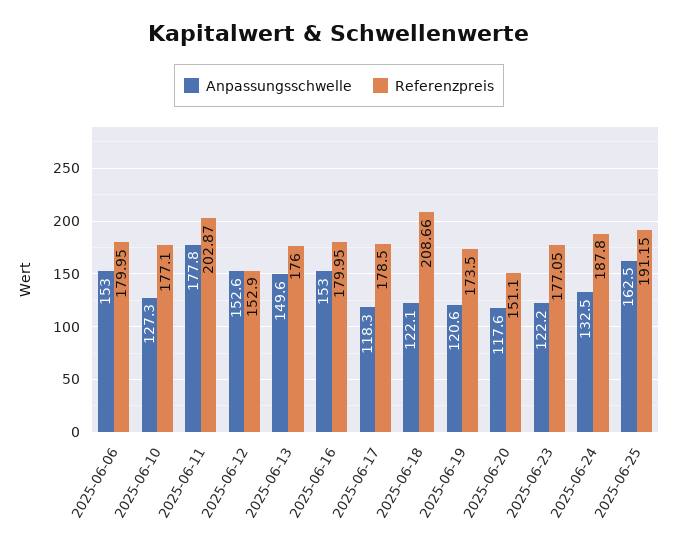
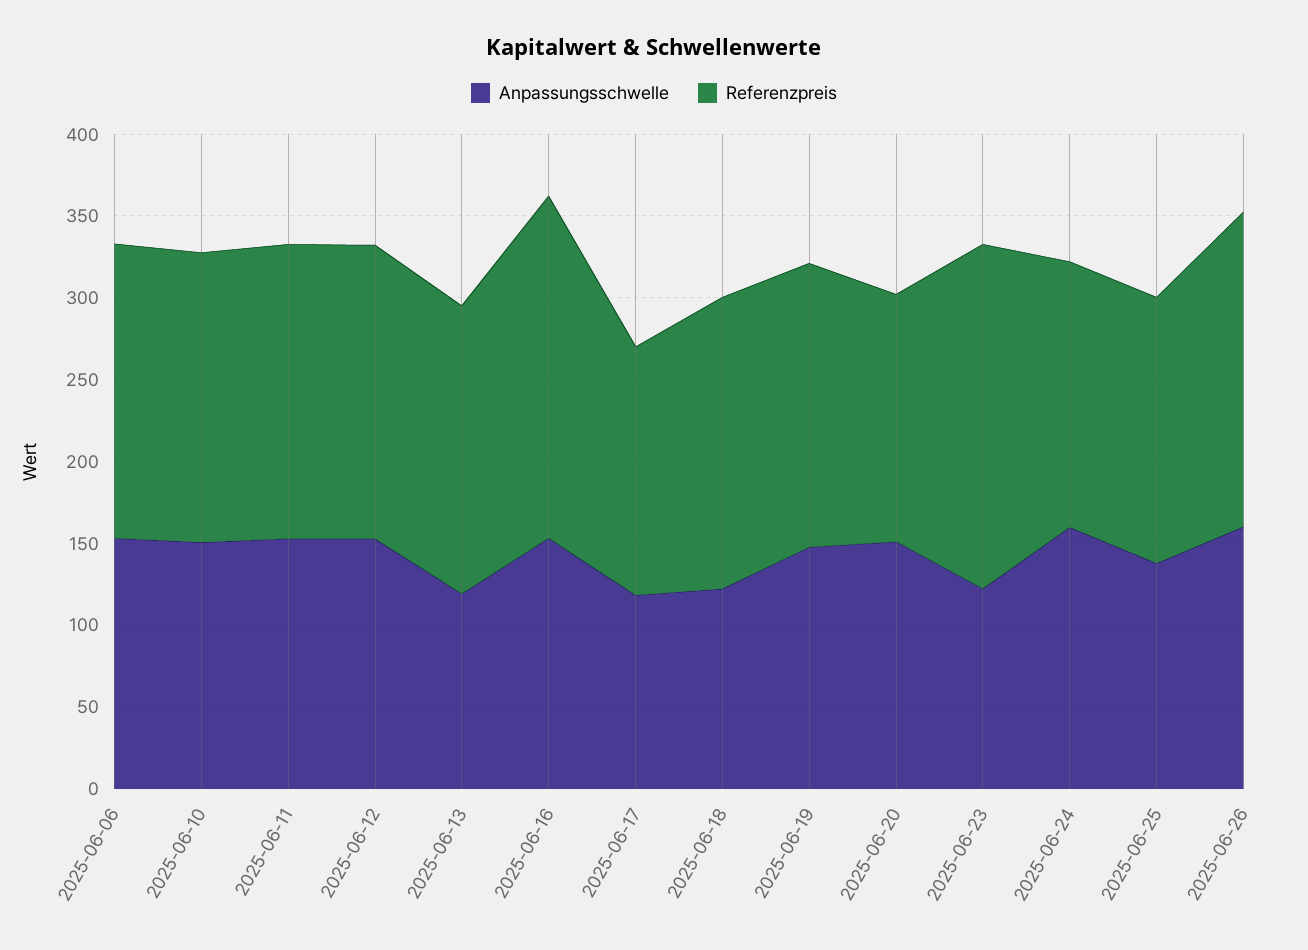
Anpassungsschwelle, 2025-06-10: 127.3 -> 150
Anpassungsschwelle, 2025-06-11: 177.8 -> 150
Referenzpreis, 2025-06-11: 202.87 -> 180
Referenzpreis, 2025-06-12: 152.9 -> 180
Anpassungsschwelle, 2025-06-13: 149.6 -> 120
Referenzpreis, 2025-06-16: 179.95 -> 210
Referenzpreis, 2025-06-17: 178.5 -> 150
Referenzpreis, 2025-06-18: 208.66 -> 180
Anpassungsschwelle, 2025-06-19: 120.6 -> 150
Anpassungsschwelle, 2025-06-20: 117.6 -> 150
Referenzpreis, 2025-06-23: 177.05 -> 210
Anpassungsschwelle, 2025-06-24: 132.5 -> 160
Referenzpreis, 2025-06-24: 187.8 -> 160
Anpassungsschwelle, 2025-06-25: 162.5 -> 140
Referenzpreis, 2025-06-25: 191.15 -> 160
Anpassungsschwelle, 2025-06-26: none -> 160
Referenzpreis, 2025-06-26: none -> 190

